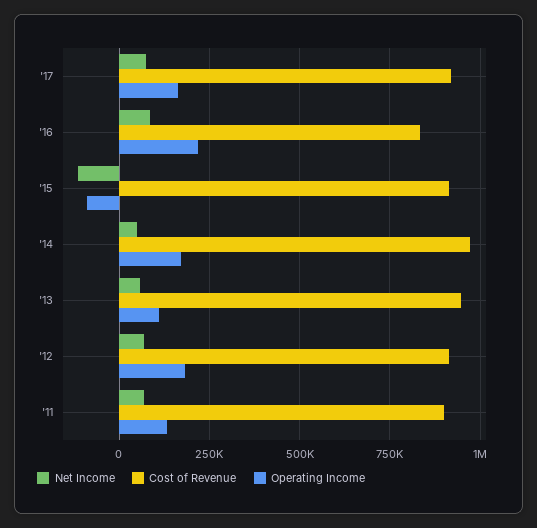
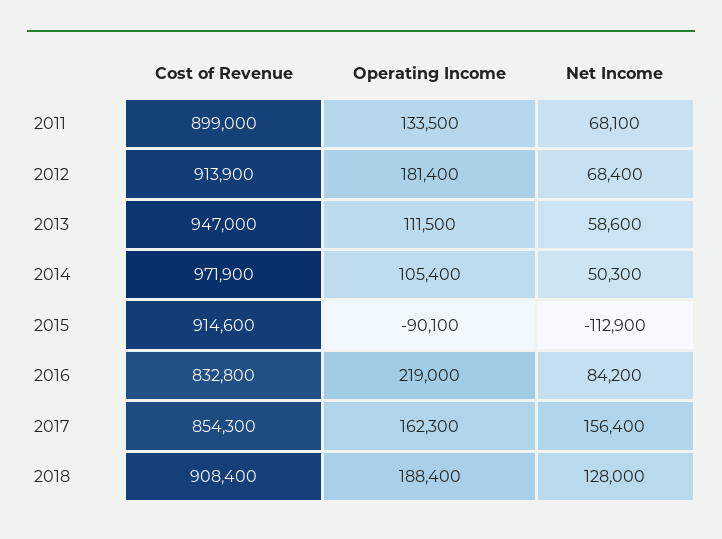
Net Income, '17: 75000 -> 156400
Cost of Revenue, '17: 925000 -> 854300
Operating Income, '14: 175000 -> 105400
Cost of Revenue, 2018: none -> 908400
Operating Income, 2018: none -> 188400
Net Income, 2018: none -> 128000

